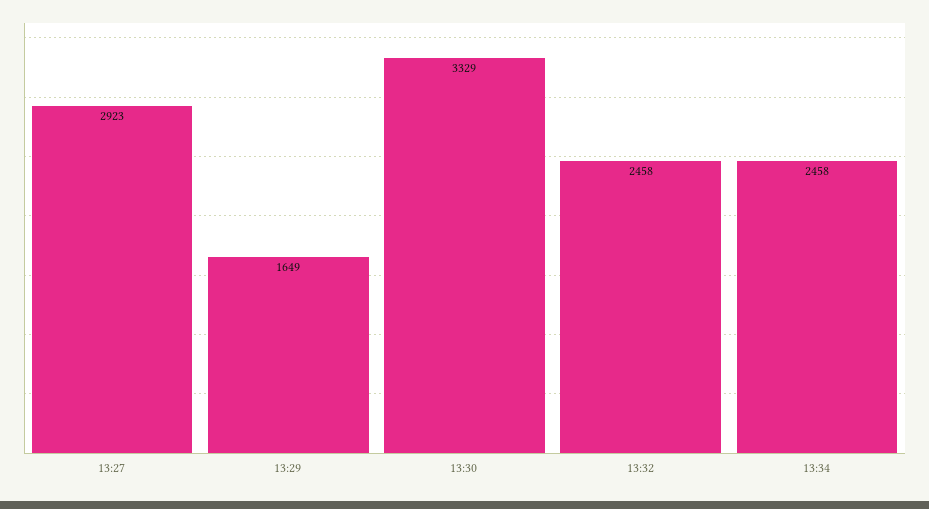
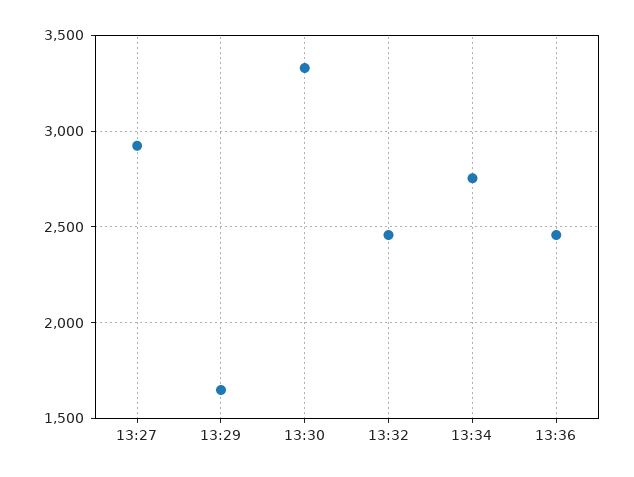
13:34: 2458 -> 2750
13:36: none -> 2450

